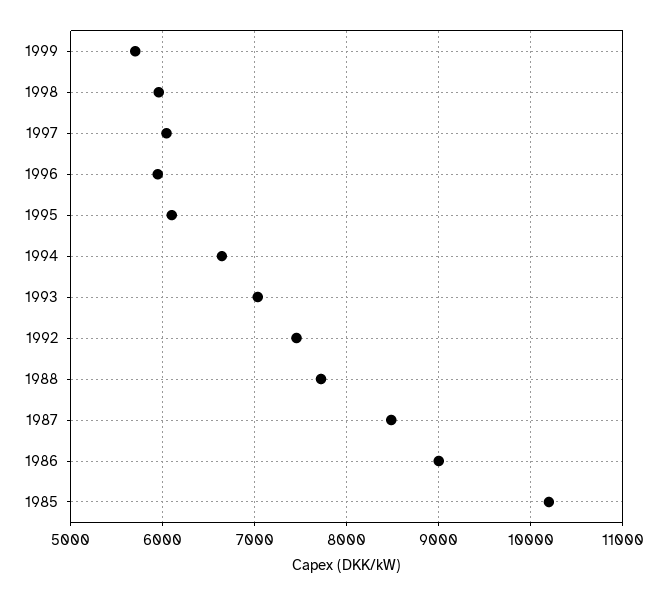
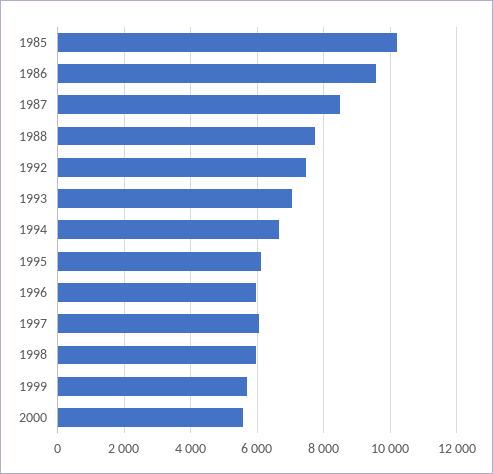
1986: 9000 -> 9600
2000: none -> 5600

